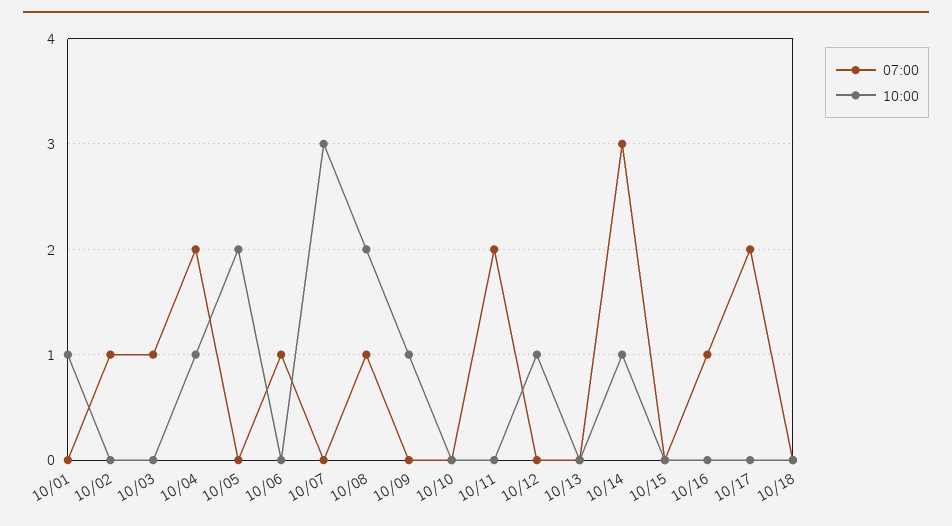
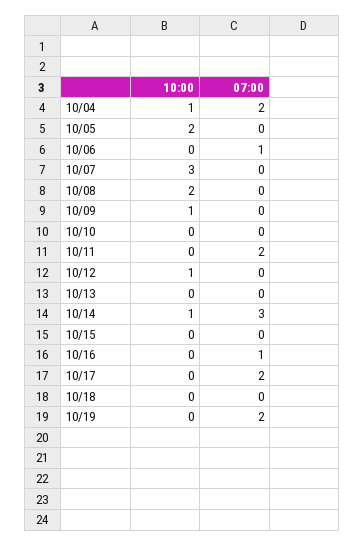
07:00, 10/01: 0 -> none
10:00, 10/01: 1 -> none
07:00, 10/02: 1 -> none
10:00, 10/02: 0 -> none
07:00, 10/03: 1 -> none
10:00, 10/03: 0 -> none
07:00, 10/08: 1 -> 0
10:00, 10/19: none -> 0
07:00, 10/19: none -> 2

